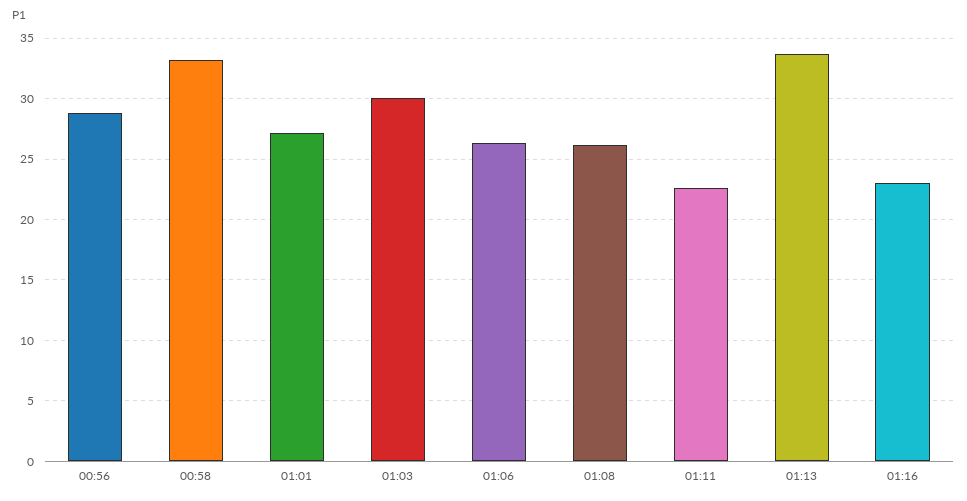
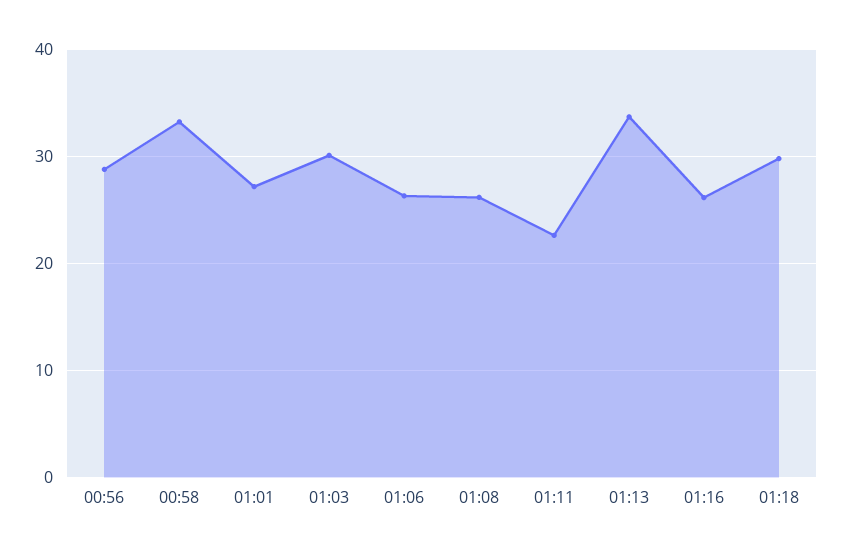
01:16: 23 -> 26
01:18: none -> 30

